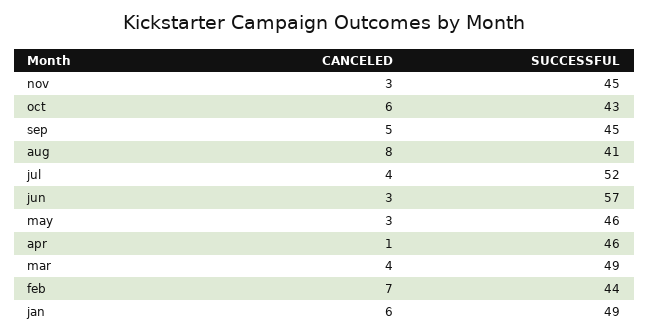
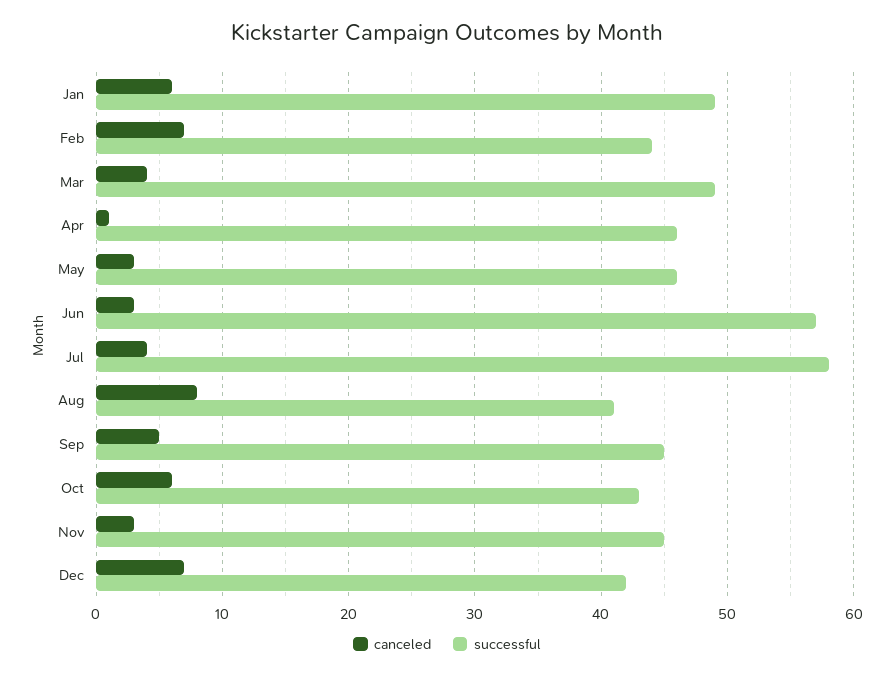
SUCCESSFUL, jul: 52 -> 58
CANCELED, Dec: none -> 7
SUCCESSFUL, Dec: none -> 42

